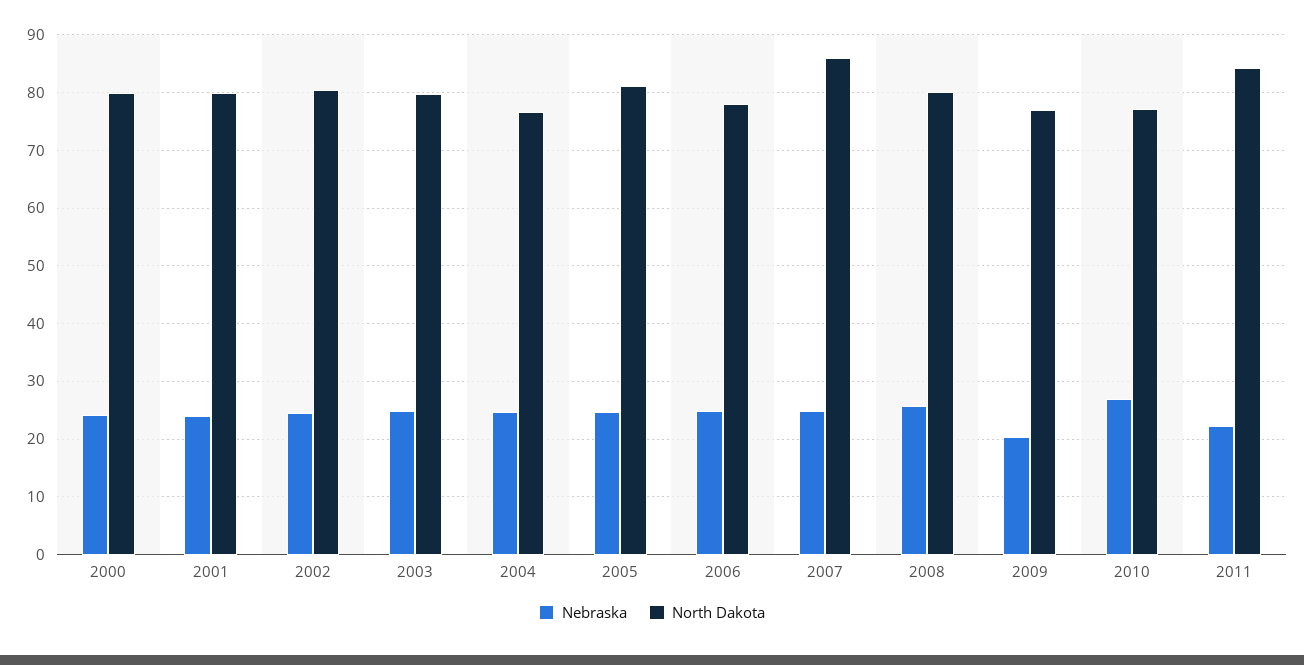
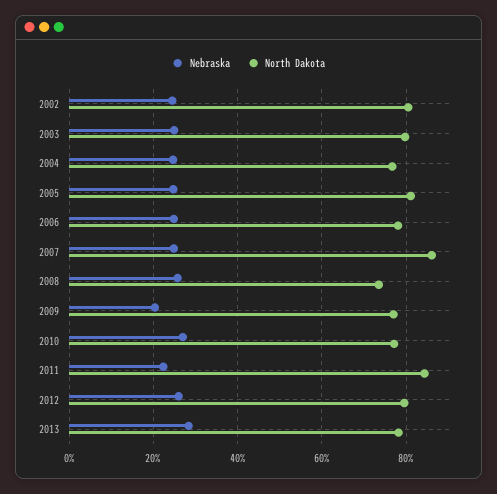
Nebraska, 2000: 24 -> none
North Dakota, 2000: 80 -> none
Nebraska, 2001: 24 -> none
North Dakota, 2001: 80 -> none
North Dakota, 2008: 80 -> 74
Nebraska, 2012: none -> 26
North Dakota, 2012: none -> 80
Nebraska, 2013: none -> 28
North Dakota, 2013: none -> 78

